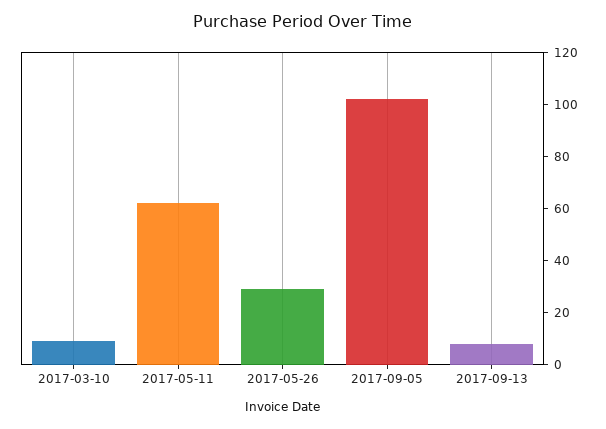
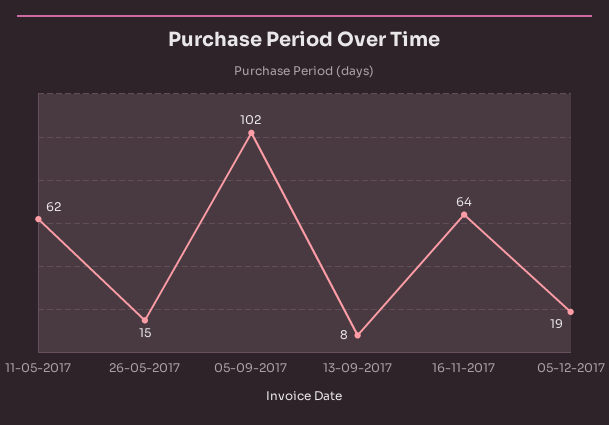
2017-03-10: 10 -> none
2017-05-26: 30 -> 15
16-11-2017: none -> 64
05-12-2017: none -> 19

